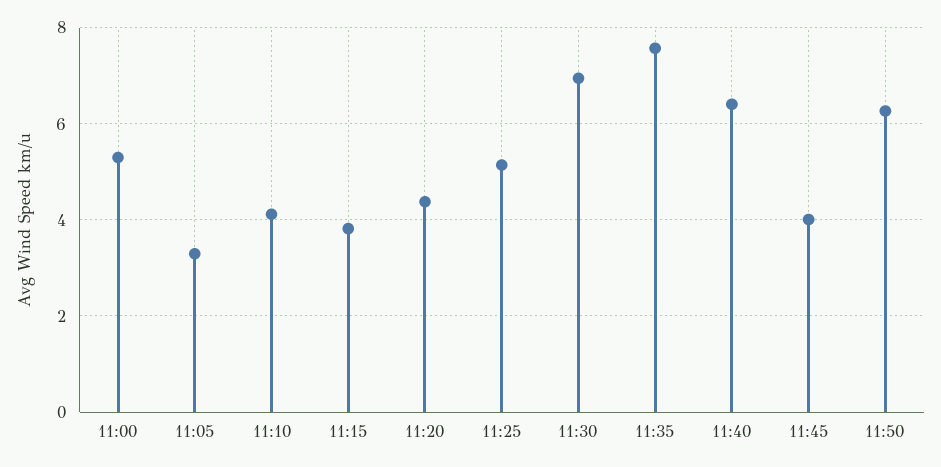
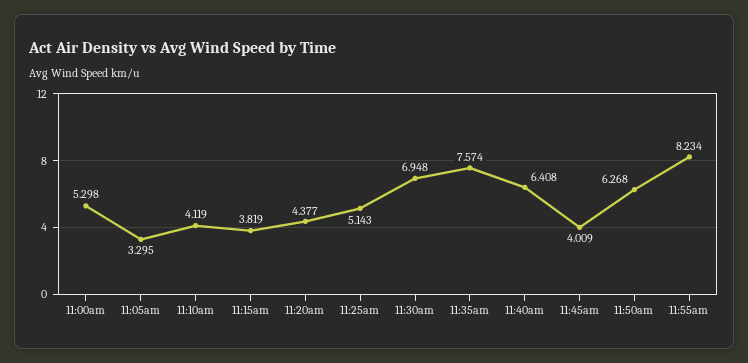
11:55am: none -> 8.234

